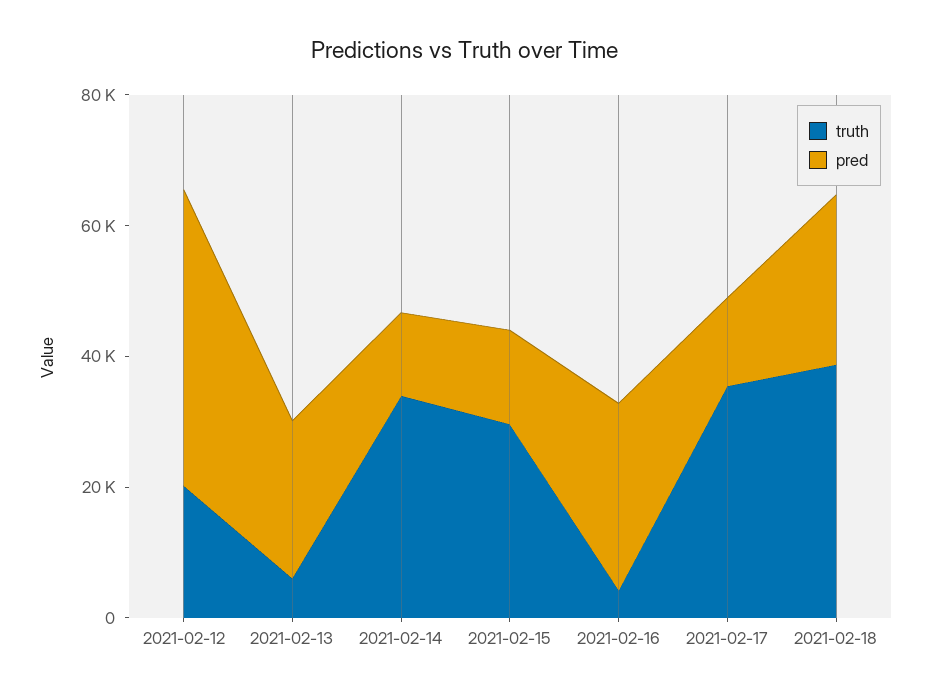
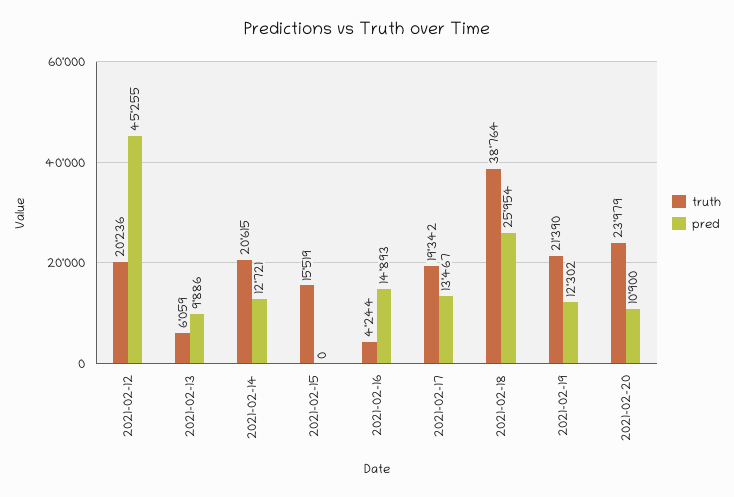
pred, 2021-02-13: 25000 -> 9886
truth, 2021-02-14: 35000 -> 20615
truth, 2021-02-15: 30000 -> 15519
pred, 2021-02-15: 15000 -> 0
pred, 2021-02-16: 30000 -> 14893
truth, 2021-02-17: 35000 -> 19342
truth, 2021-02-19: none -> 21390
pred, 2021-02-19: none -> 12302
truth, 2021-02-20: none -> 23979
pred, 2021-02-20: none -> 10900

